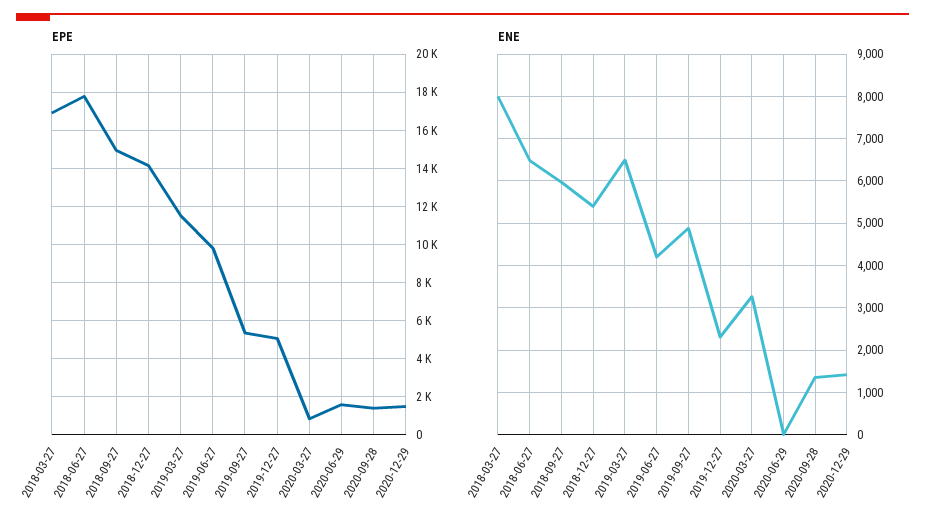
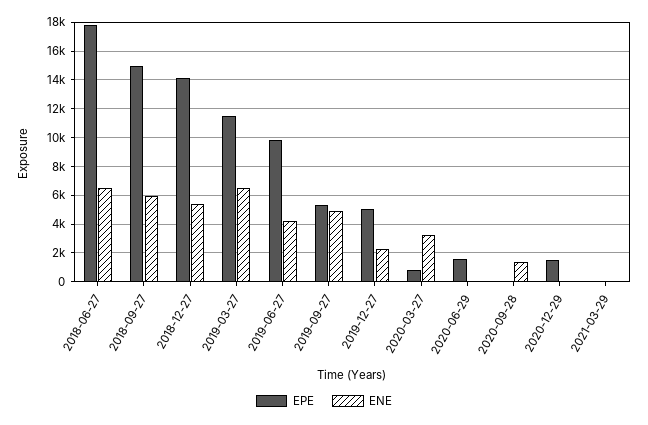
EPE, 2018-03-27: 17000 -> none
EPE, 2020-09-28: 1500 -> 0
ENE, 2018-03-27: 8000 -> none
ENE, 2020-12-29: 1400 -> 0
EPE, 2021-03-29: none -> 0
ENE, 2021-03-29: none -> 0

